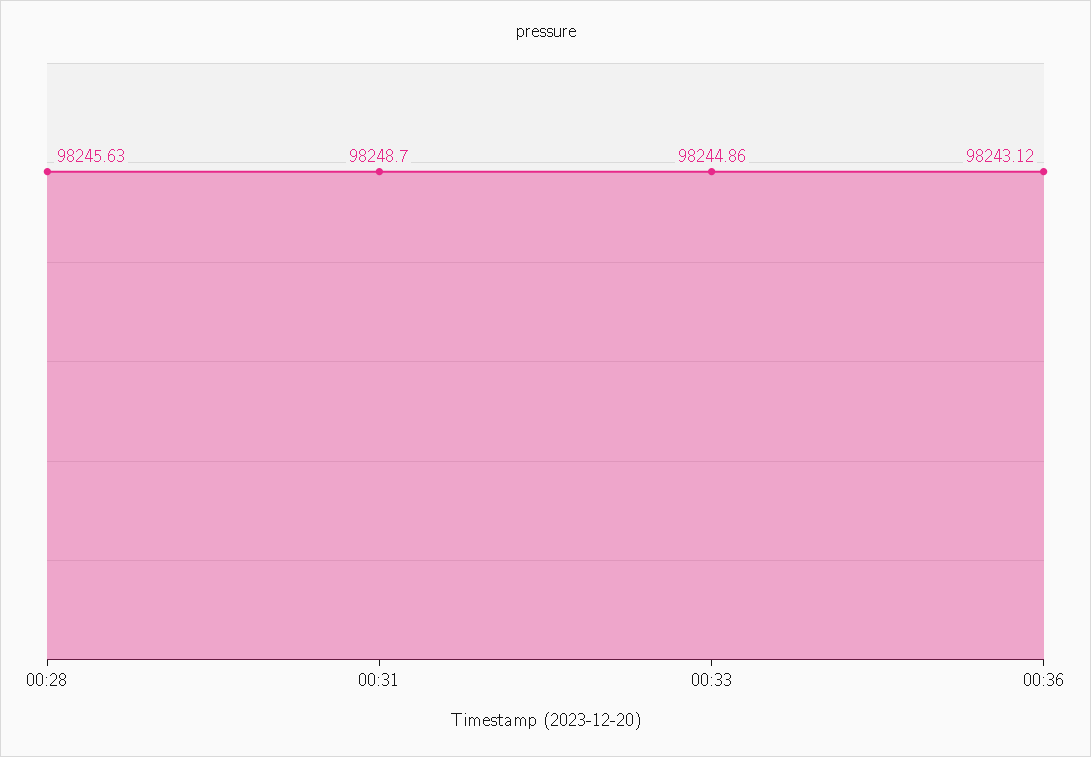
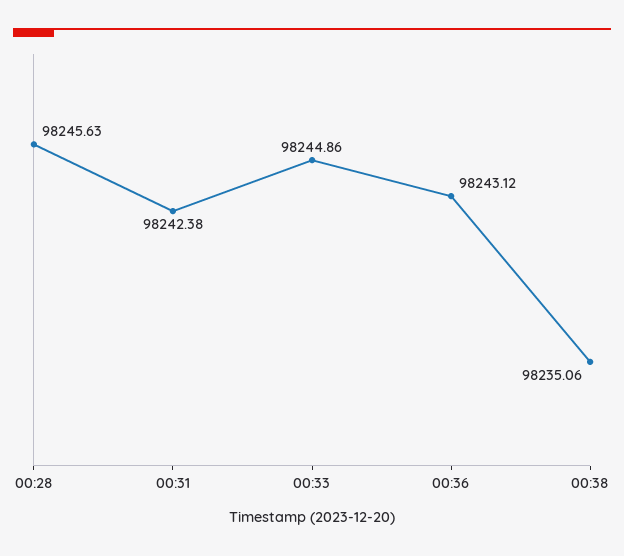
00:31: 98248.7 -> 98242.38
00:38: none -> 98235.06

